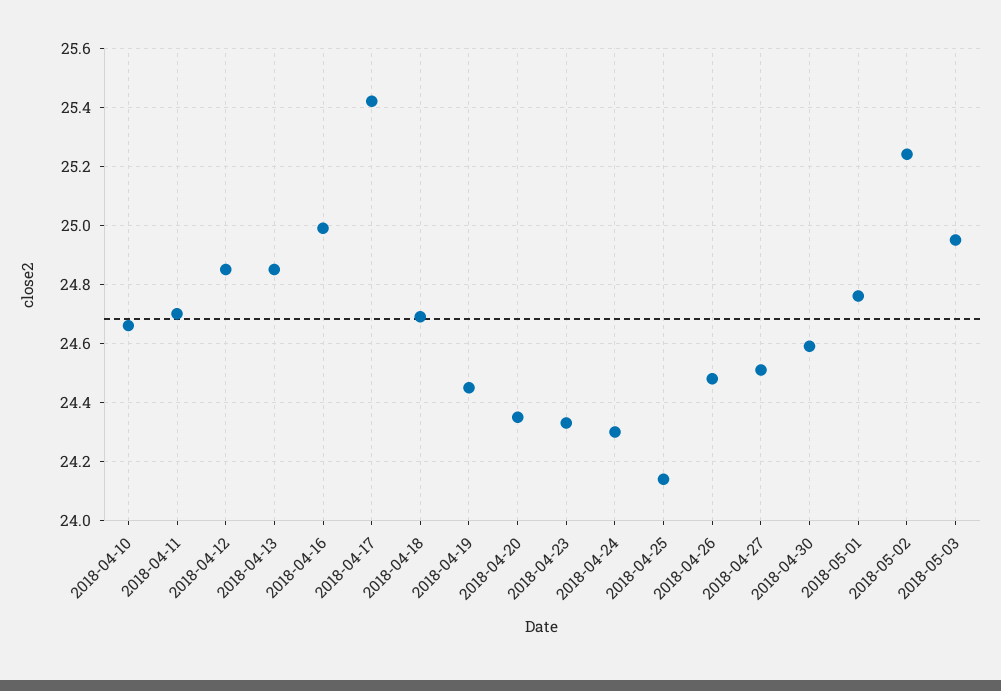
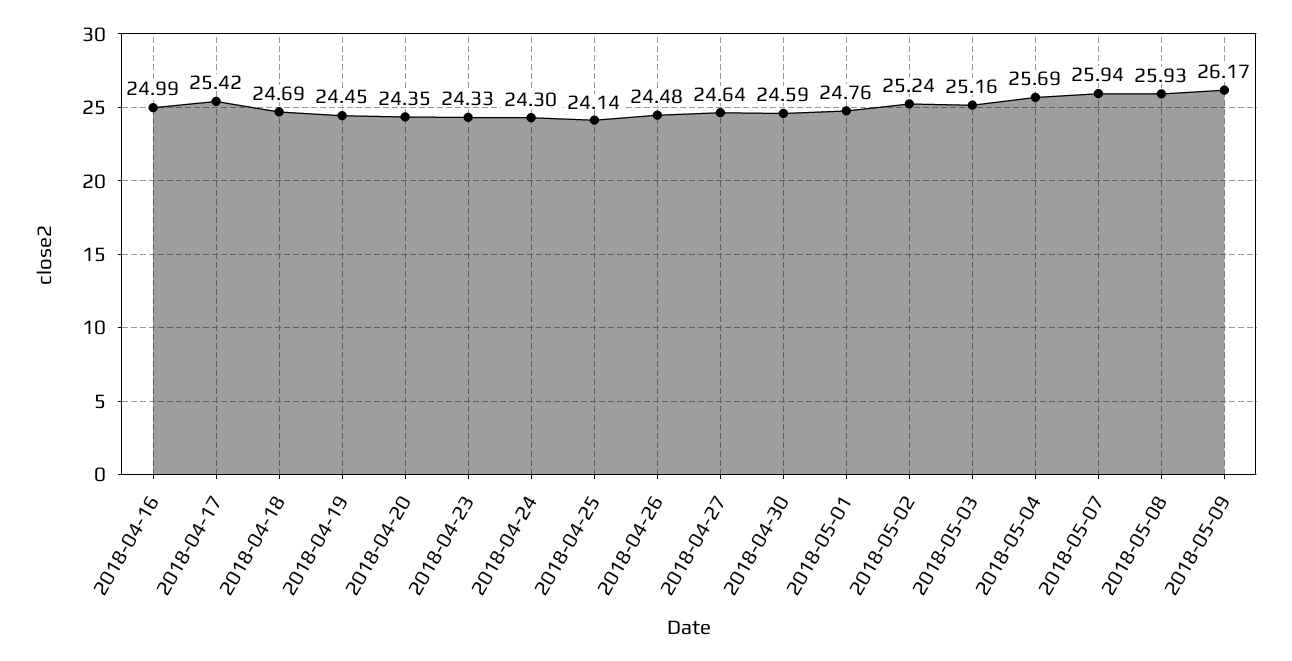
2018-04-10: 24.65 -> none
2018-04-11: 24.7 -> none
2018-04-12: 24.85 -> none
2018-04-13: 24.85 -> none
2018-04-27: 24.5 -> 24.64
2018-05-03: 24.95 -> 25.16
2018-05-04: none -> 25.69
2018-05-07: none -> 25.94
2018-05-08: none -> 25.93
2018-05-09: none -> 26.17

